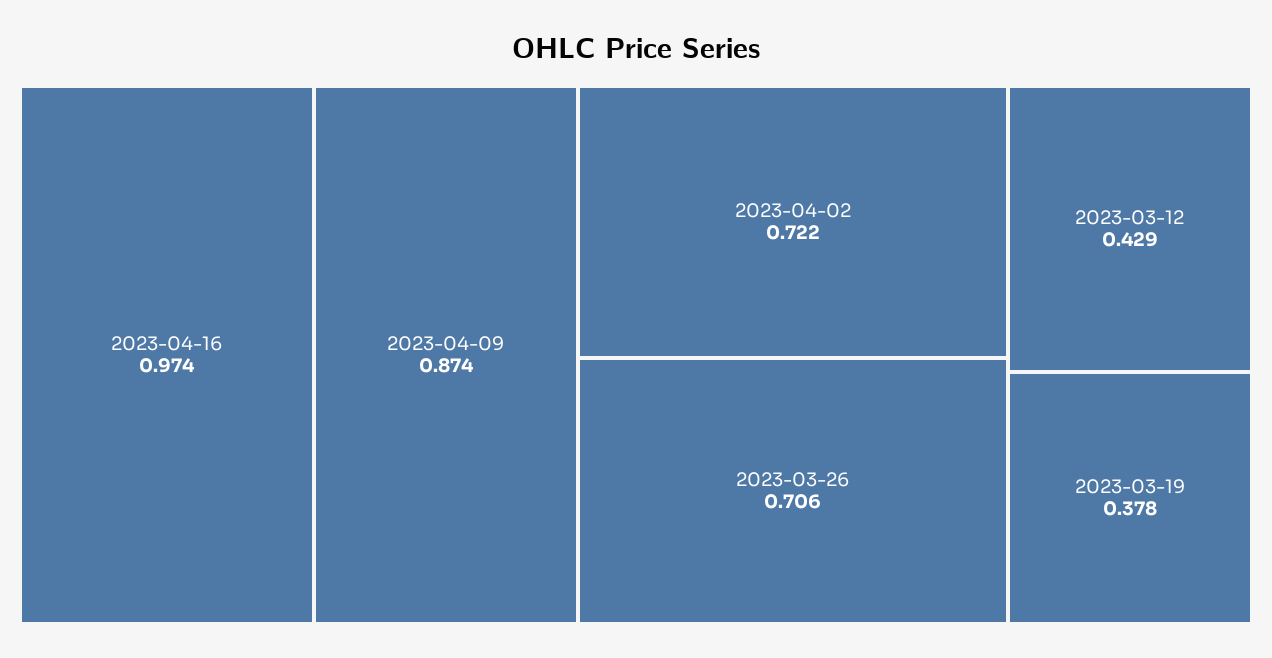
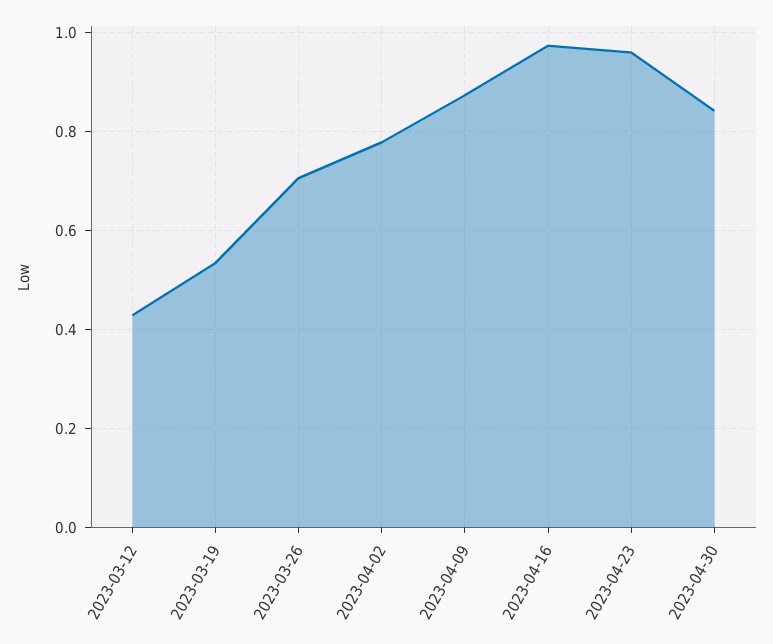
2023-04-02: 0.722 -> 0.78
2023-03-19: 0.378 -> 0.54
2023-04-23: none -> 0.96
2023-04-30: none -> 0.84

